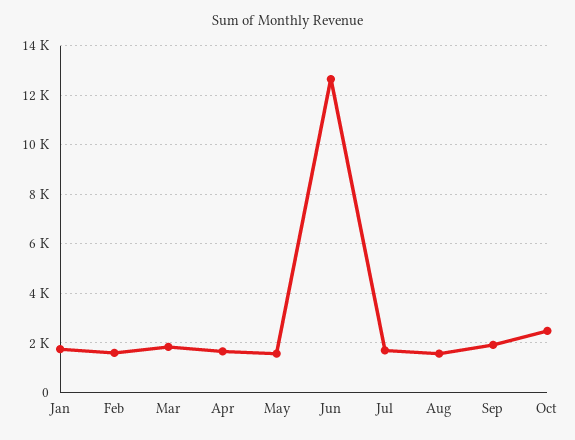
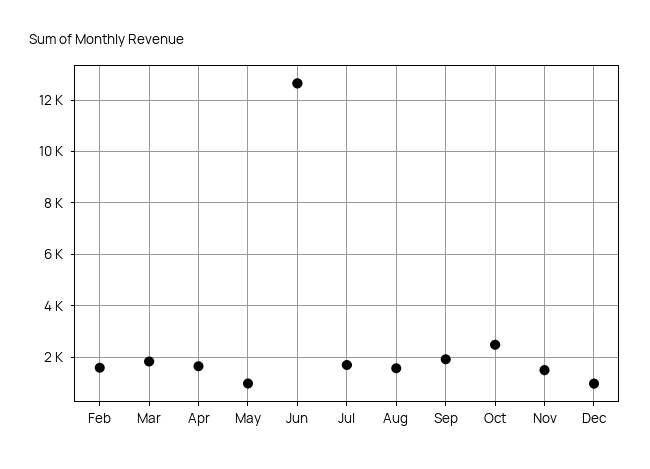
Jan: 1750 -> none
May: 1500 -> 1000
Nov: none -> 1500
Dec: none -> 1000

